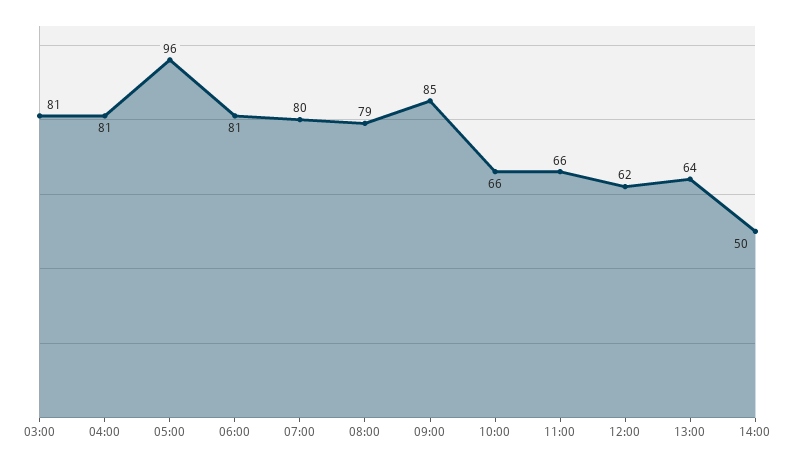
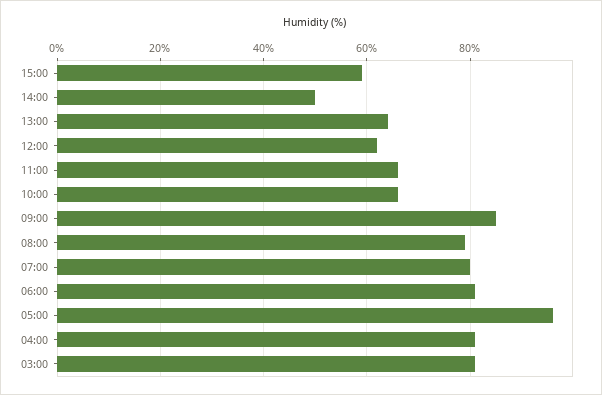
15:00: none -> 60

